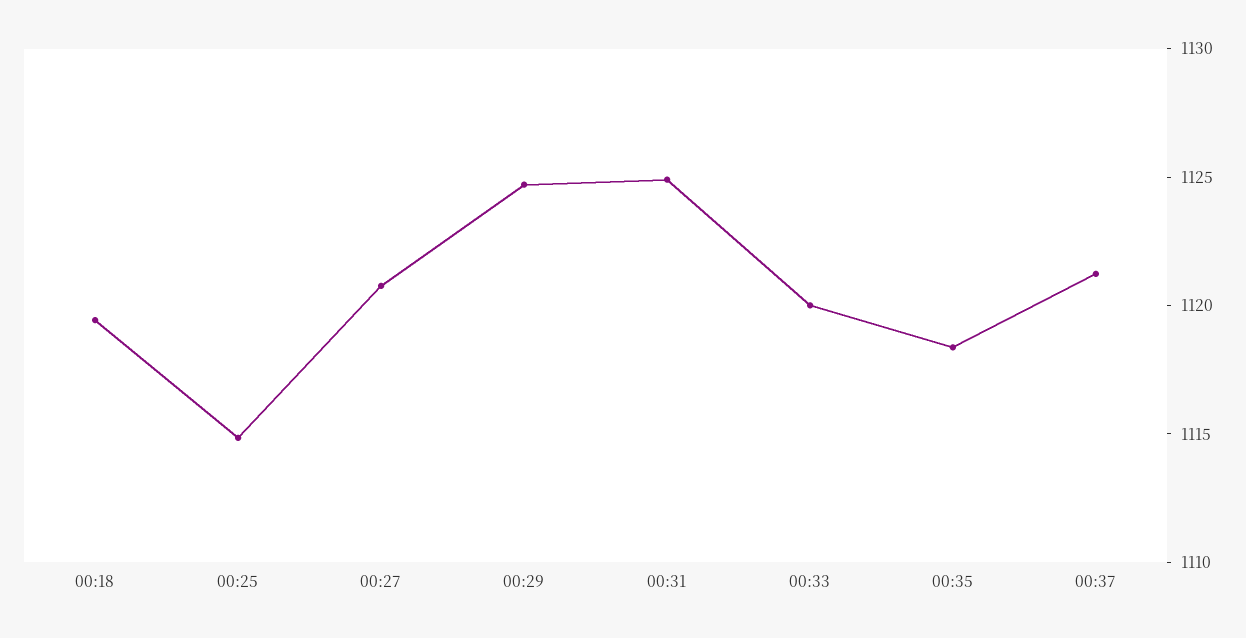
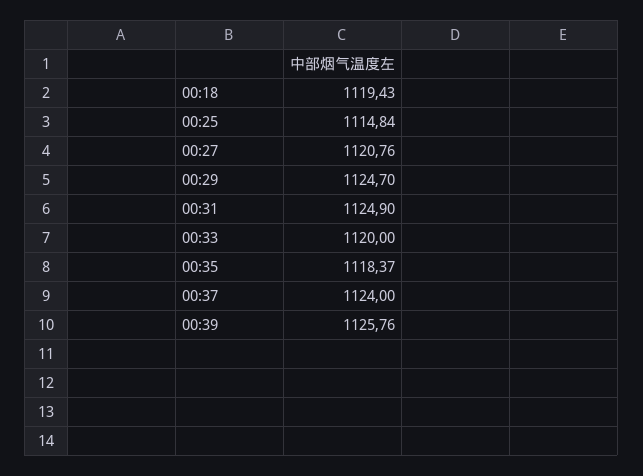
00:37: 1121 -> 1124
00:39: none -> 1125.76

